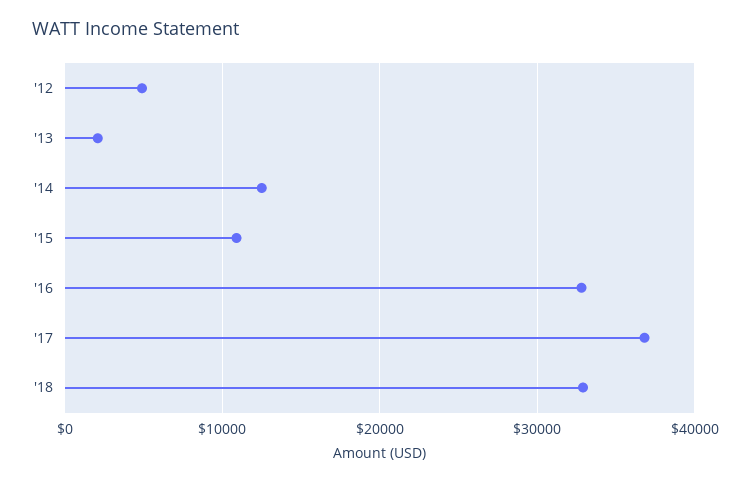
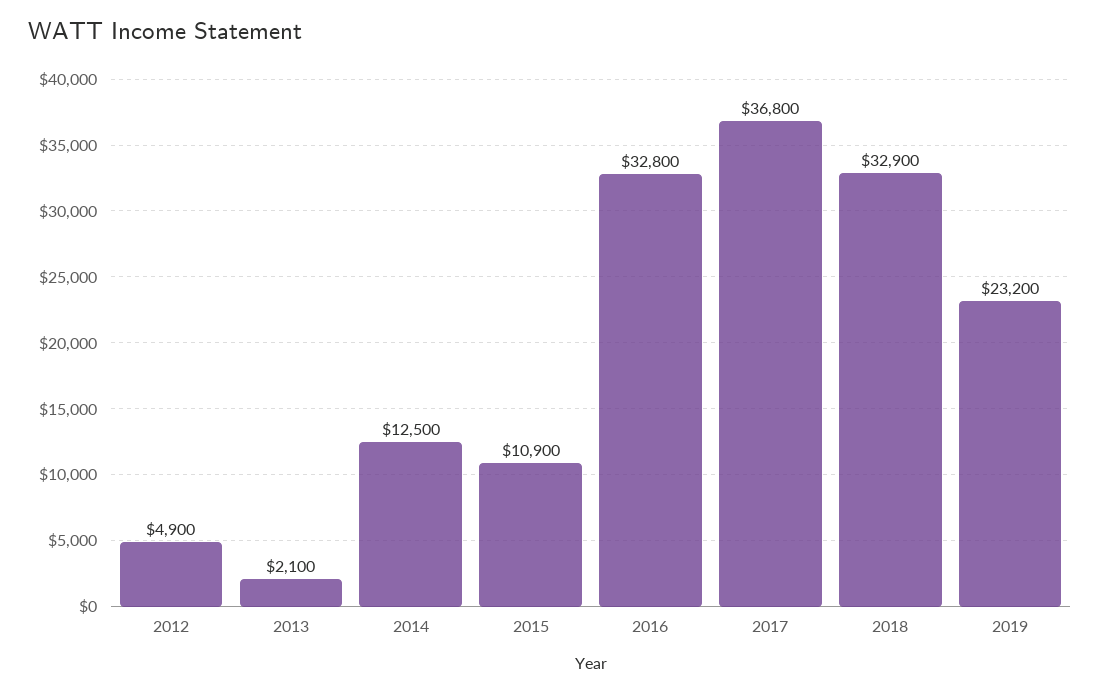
2019: none -> 23200

